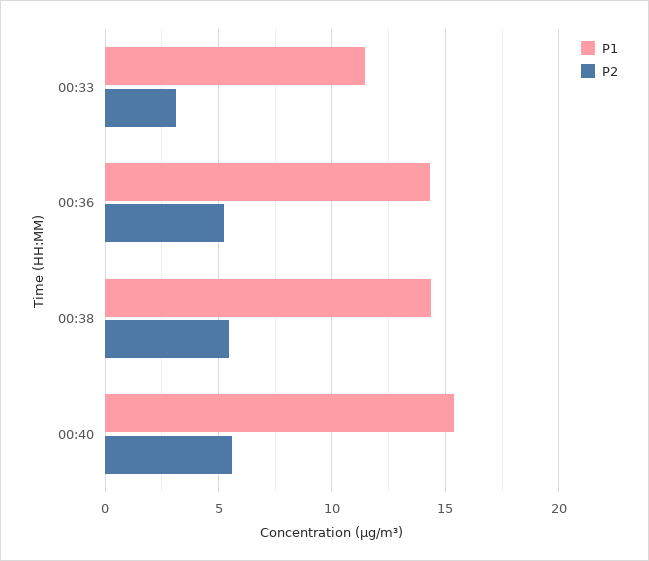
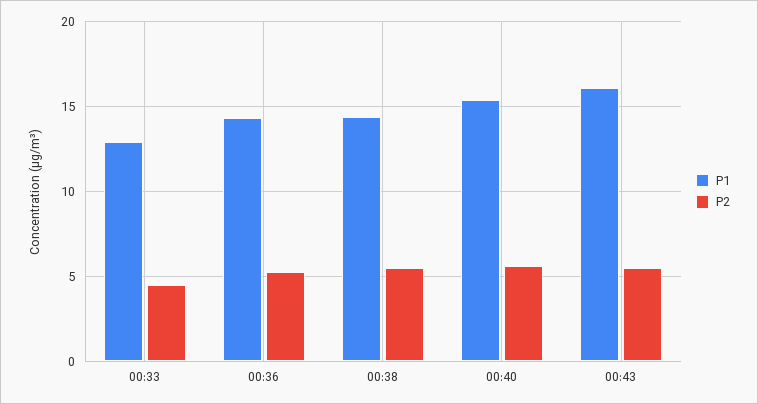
P1, 00:33: 11.5 -> 13
P2, 00:33: 3 -> 4.5
P1, 00:43: none -> 16
P2, 00:43: none -> 5.5

